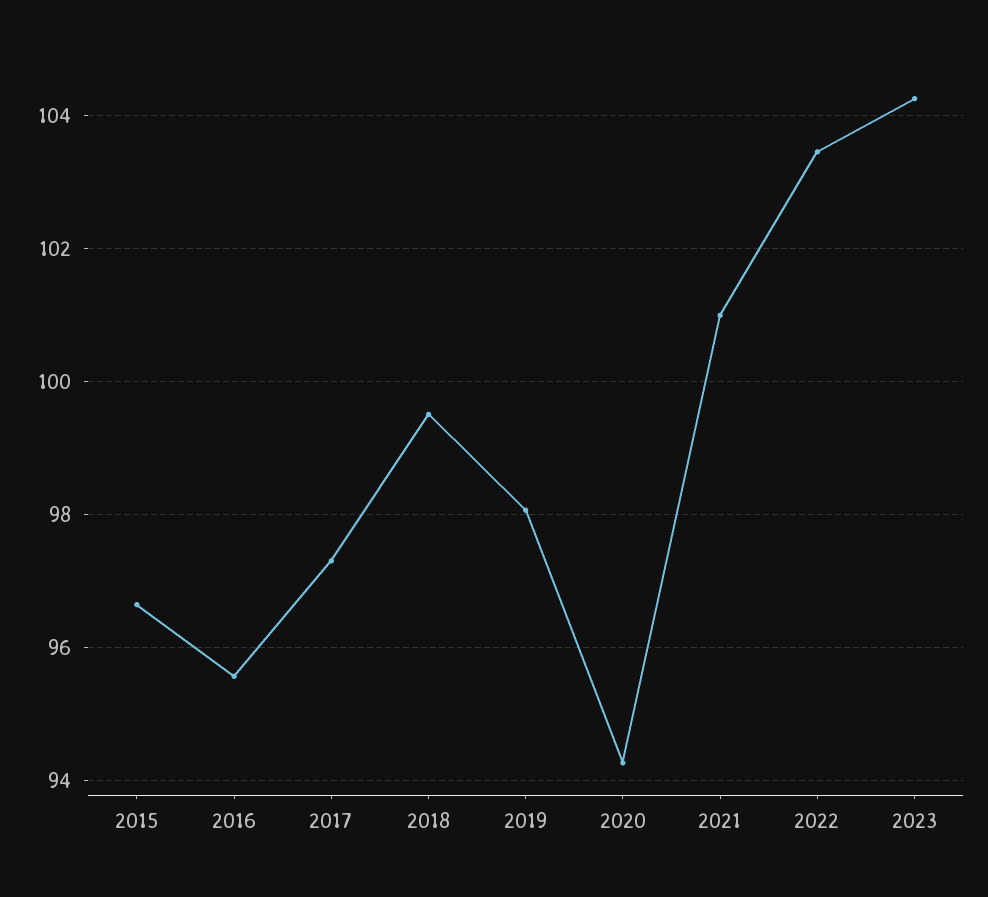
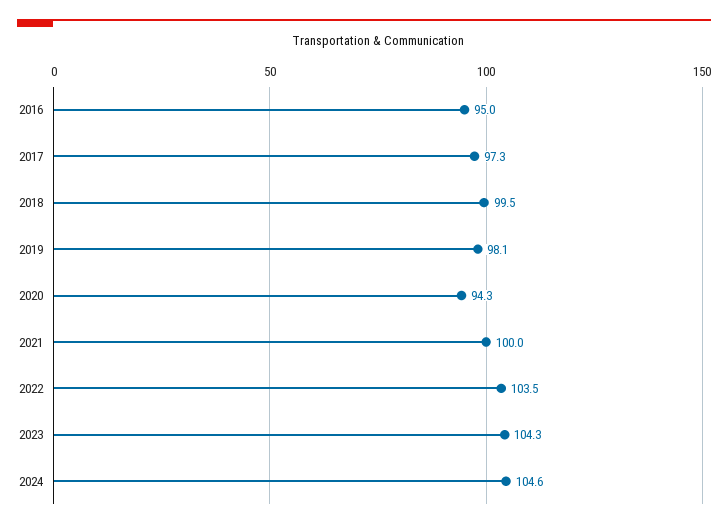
2015: 96.6 -> none
2016: 95.6 -> 95
2021: 101 -> 100
2024: none -> 104.6

